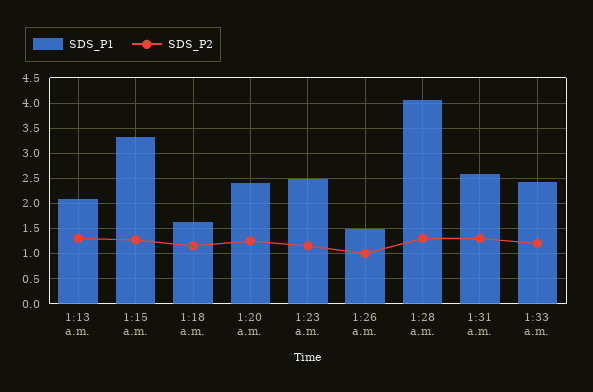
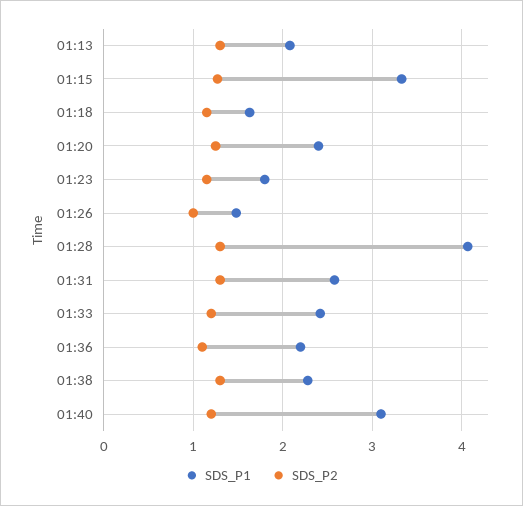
SDS_P1, 1:23 a.m.: 2.5 -> 1.8
SDS_P1, 01:36: none -> 2.2
SDS_P2, 01:36: none -> 1.1
SDS_P1, 01:38: none -> 2.3
SDS_P2, 01:38: none -> 1.3
SDS_P1, 01:40: none -> 3.1
SDS_P2, 01:40: none -> 1.2

